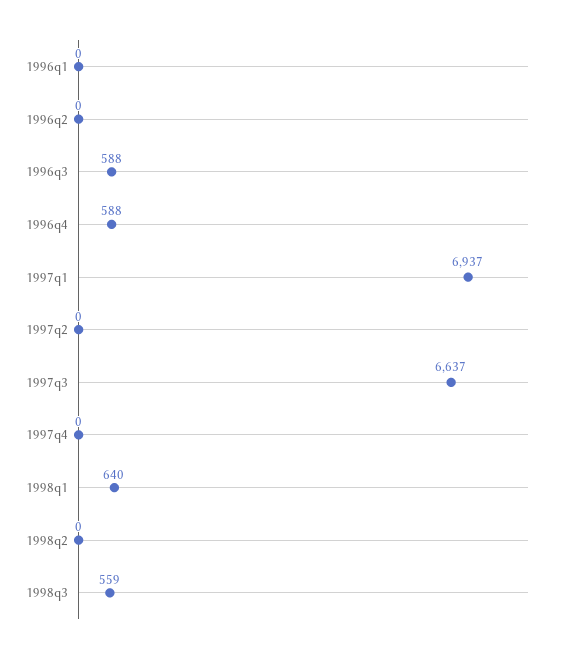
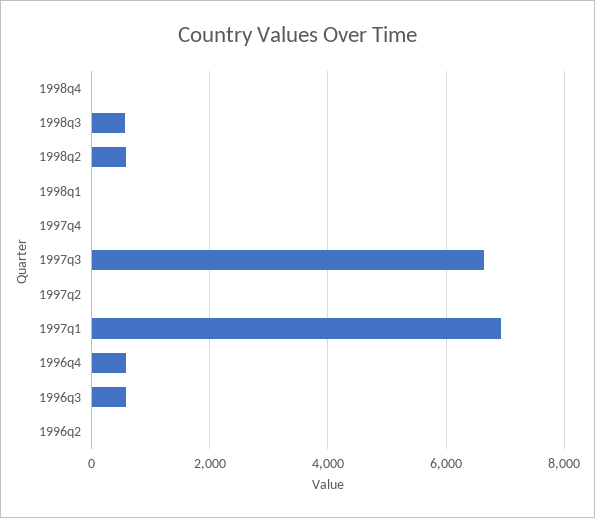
1996q1: 0 -> none
1998q1: 640 -> 0
1998q2: 0 -> 600
1998q4: none -> 0

